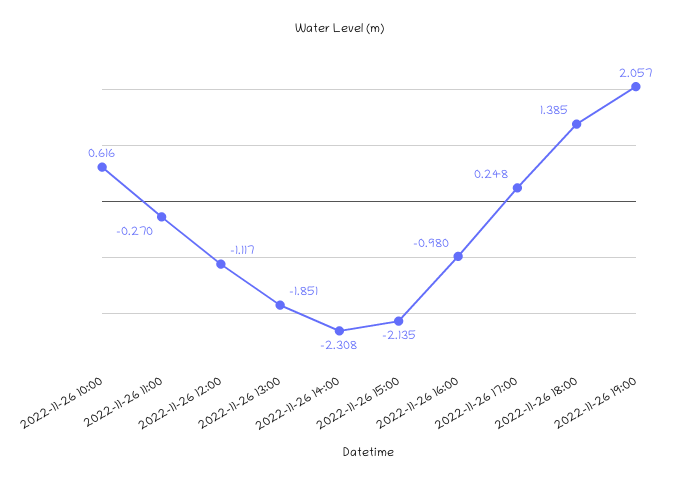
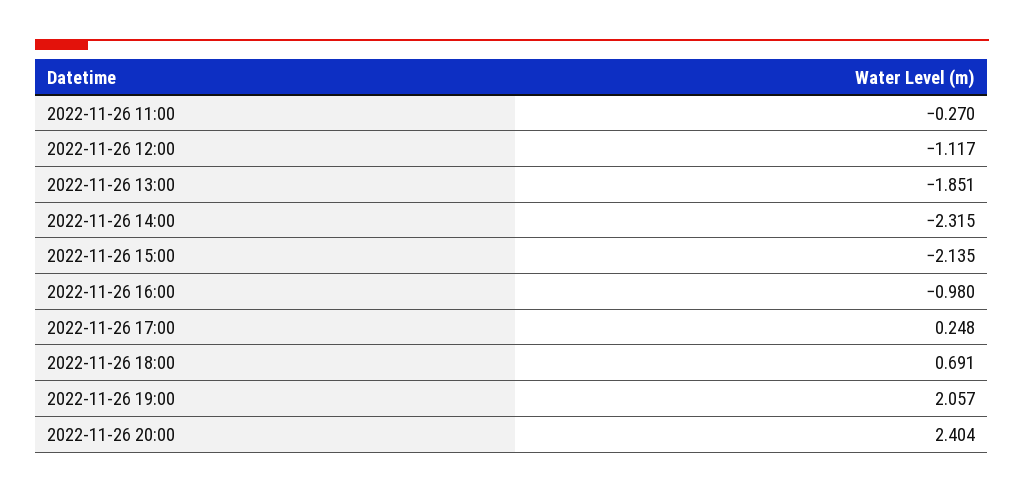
2022-11-26 10:00: 0.616 -> none
2022-11-26 14:00: -2.308 -> -2.315
2022-11-26 18:00: 1.385 -> 0.691
2022-11-26 20:00: none -> 2.404

